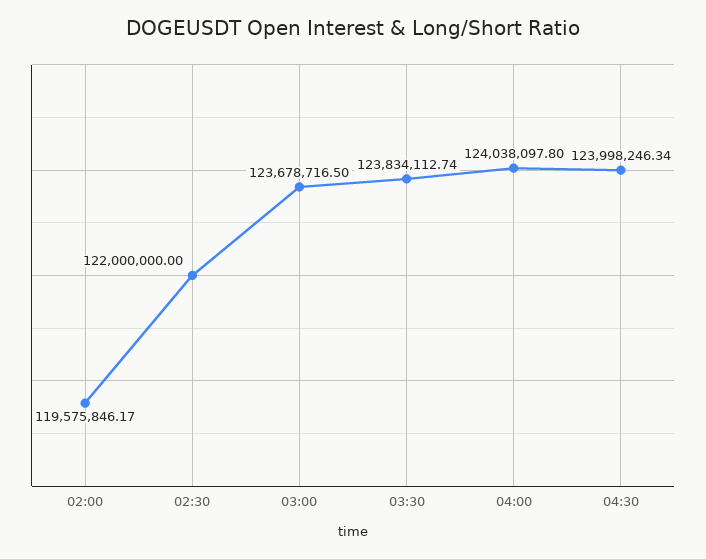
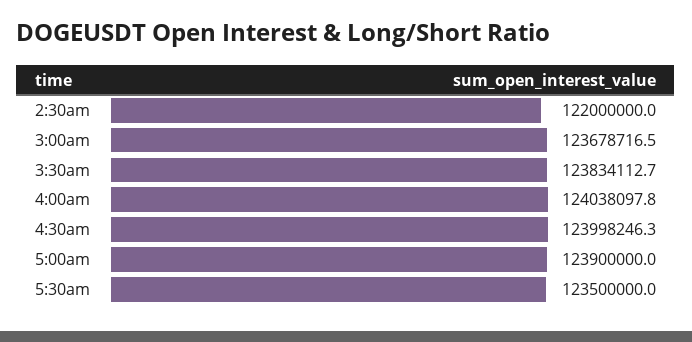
02:00: 119575846.17 -> none
5:00am: none -> 123900000
5:30am: none -> 123500000

